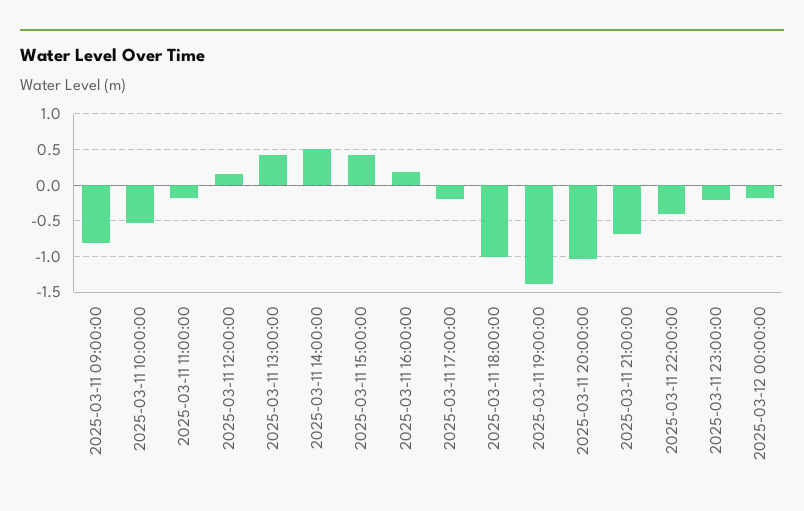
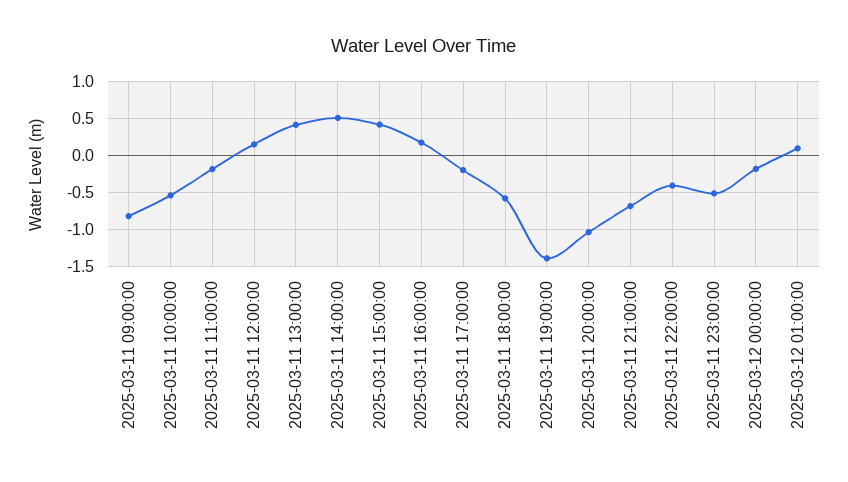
2025-03-11 18:00:00: -1 -> -0.6
2025-03-11 23:00:00: -0.2 -> -0.5
2025-03-12 01:00:00: none -> 0.1

